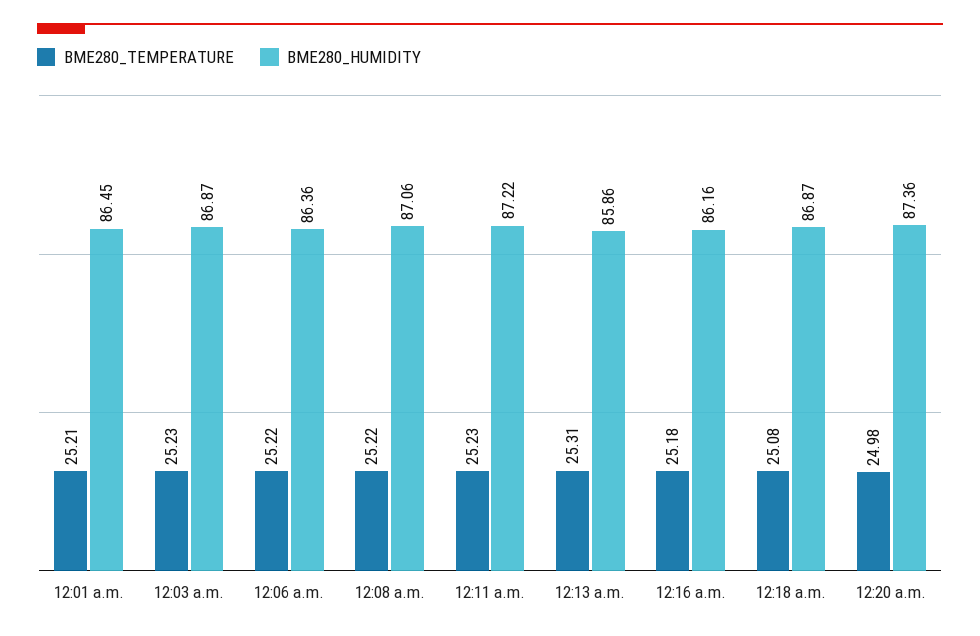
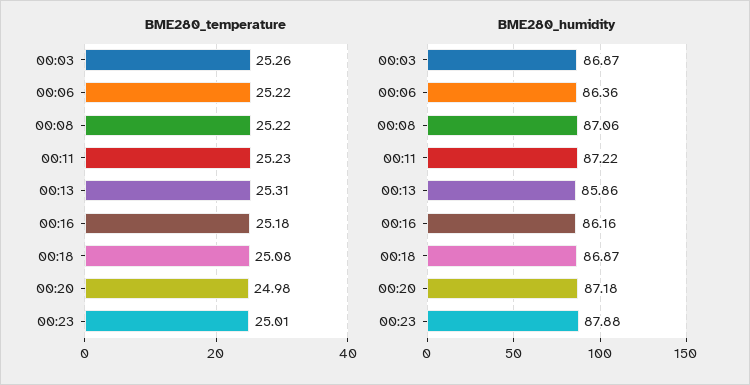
BME280_TEMPERATURE, 12:01 a.m.: 25.21 -> none
BME280_HUMIDITY, 12:01 a.m.: 86.45 -> none
BME280_TEMPERATURE, 12:03 a.m.: 25.23 -> 25.26
BME280_HUMIDITY, 12:20 a.m.: 87.36 -> 87.18
BME280_TEMPERATURE, 00:23: none -> 25.01
BME280_HUMIDITY, 00:23: none -> 87.88

